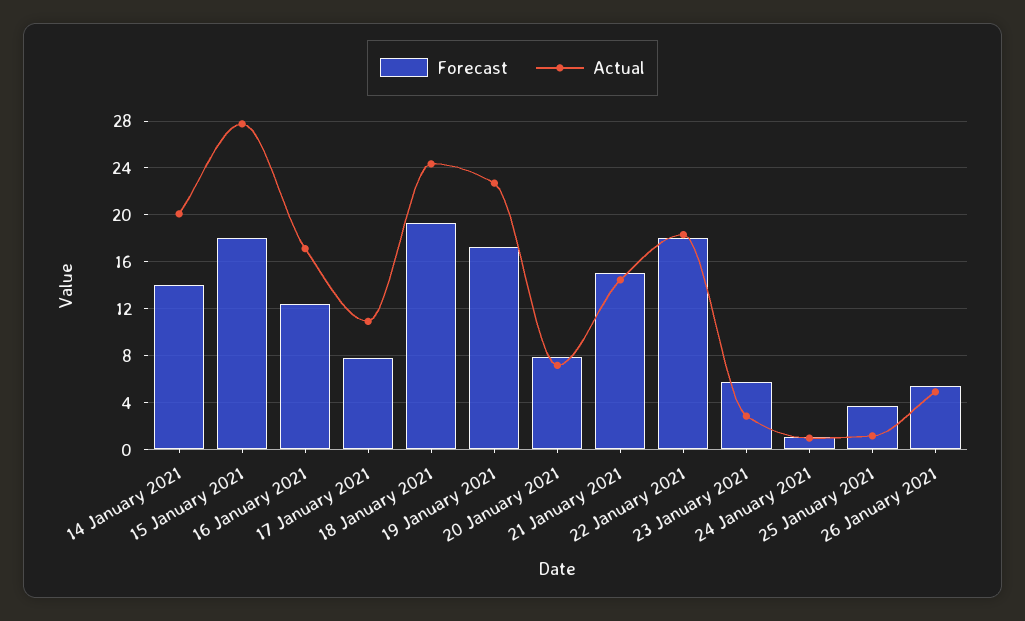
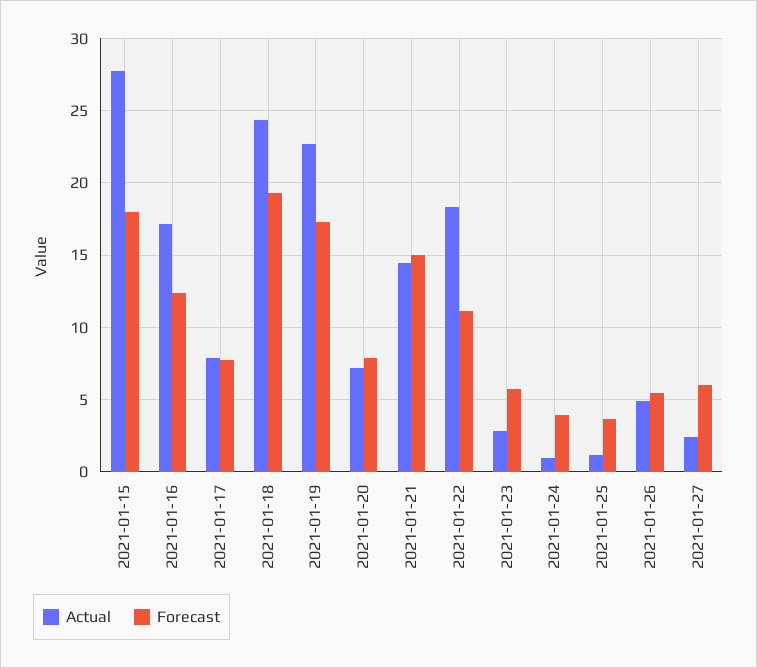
Forecast, 14 January 2021: 14 -> none
Actual, 14 January 2021: 20 -> none
Actual, 17 January 2021: 11 -> 8
Forecast, 22 January 2021: 18 -> 11
Forecast, 24 January 2021: 1 -> 4
Actual, 2021-01-27: none -> 2.5
Forecast, 2021-01-27: none -> 6

